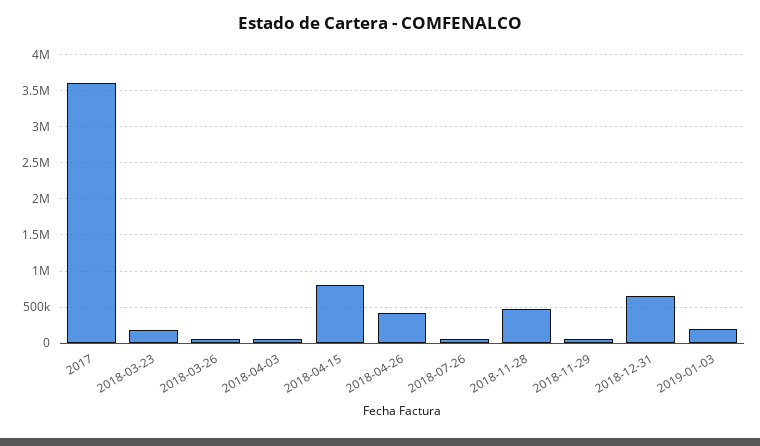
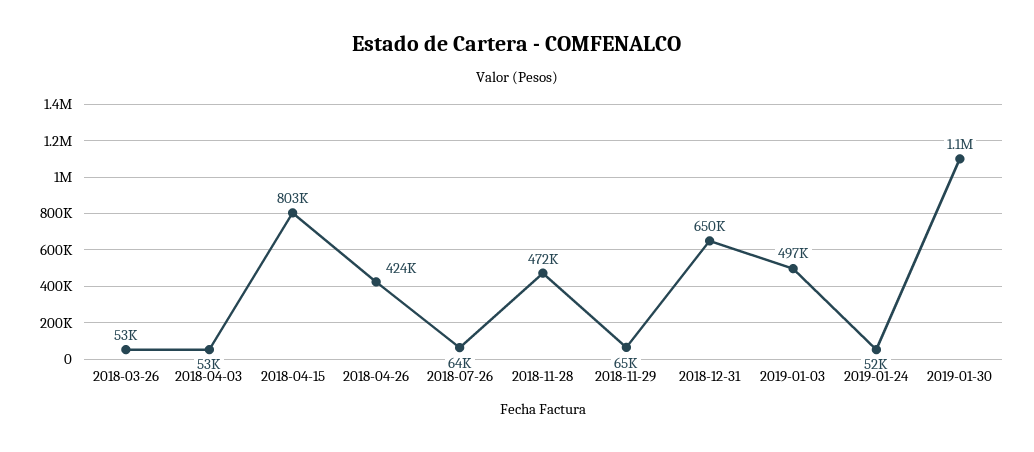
2017: 3600000 -> none
2018-03-23: 200000 -> none
2019-01-03: 200000 -> 497000
2019-01-24: none -> 52000
2019-01-30: none -> 1100000

